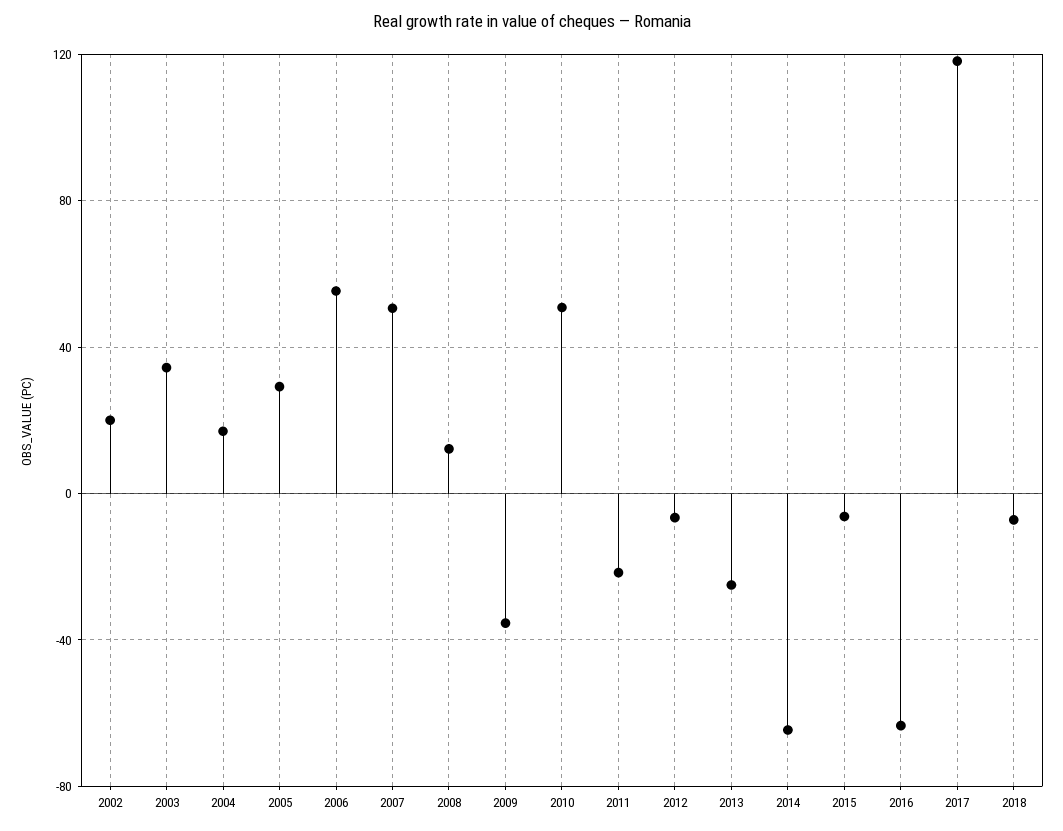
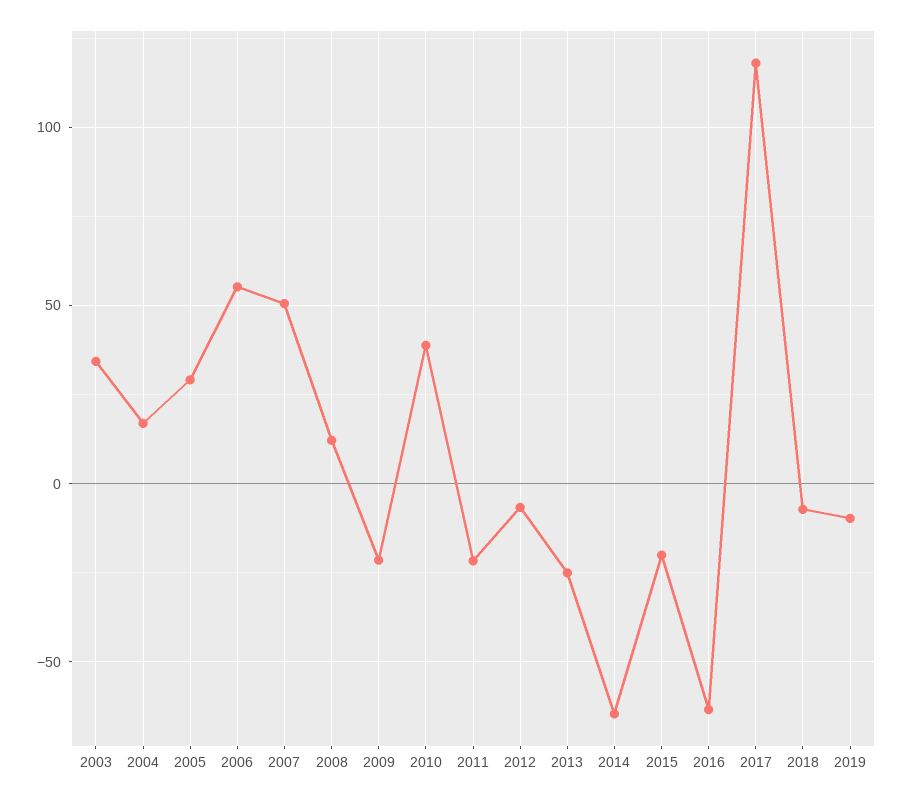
2002: 20 -> none
2009: -35 -> -20
2010: 50 -> 40
2015: -5 -> -20
2019: none -> -10

